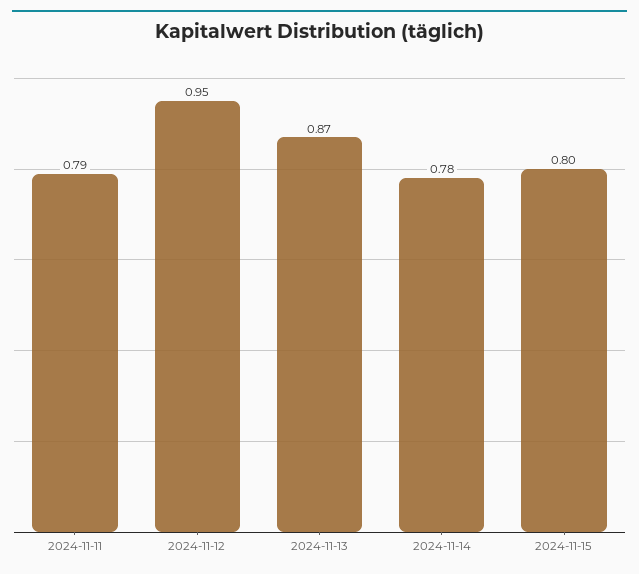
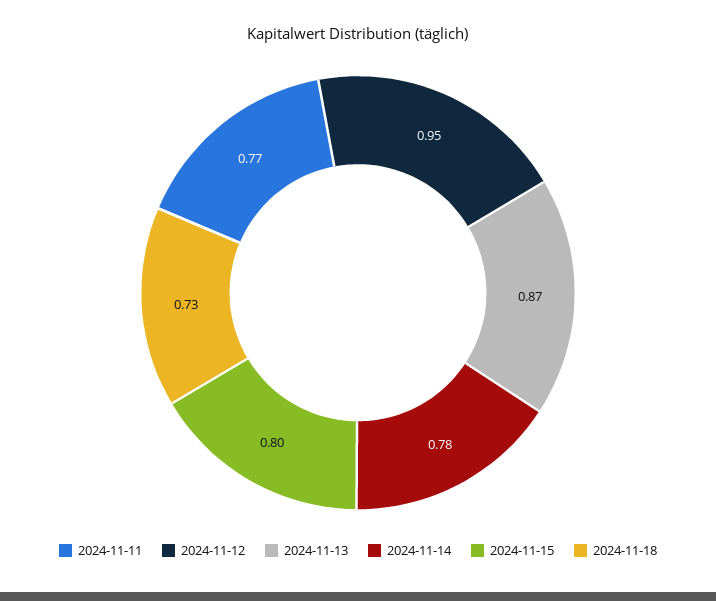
2024-11-11: 0.79 -> 0.77
2024-11-18: none -> 0.73

